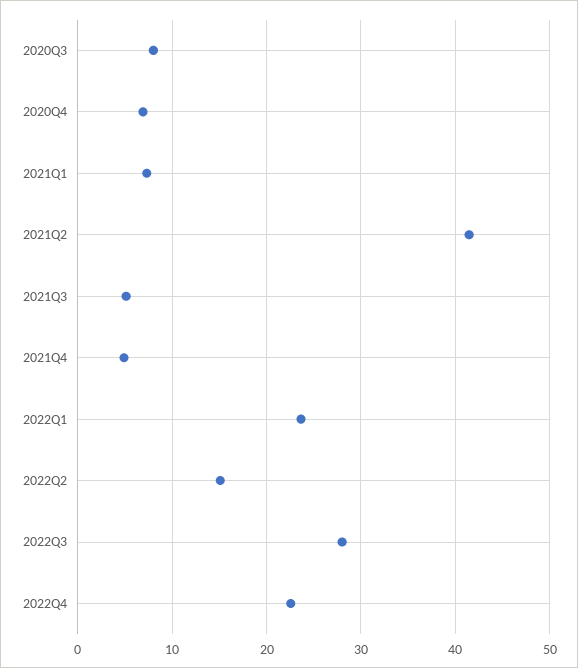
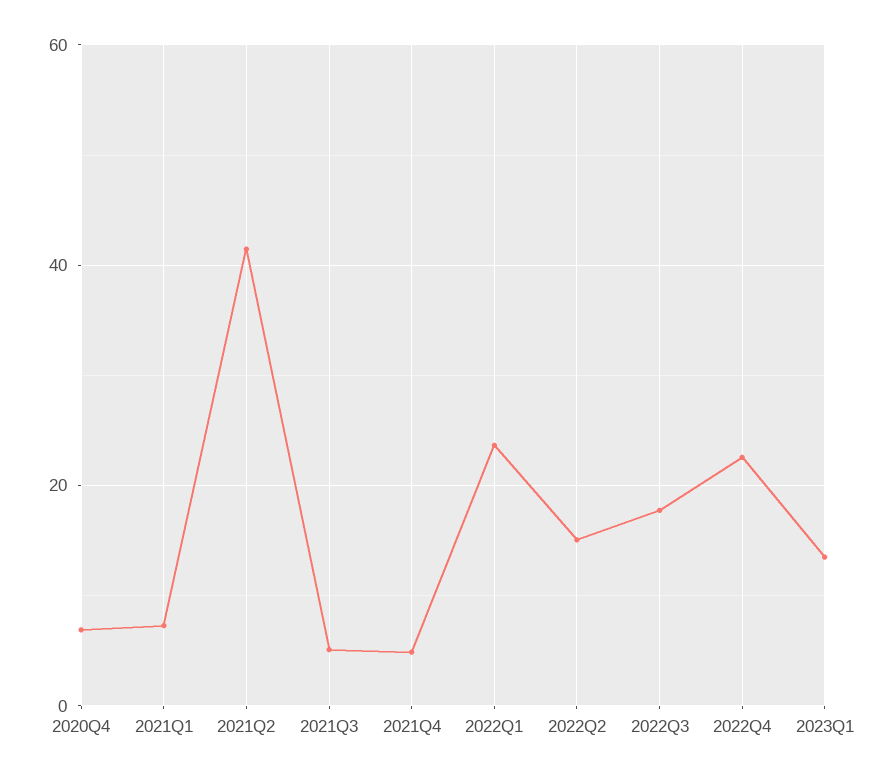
2020Q3: 8 -> none
2022Q3: 28 -> 18
2023Q1: none -> 14

